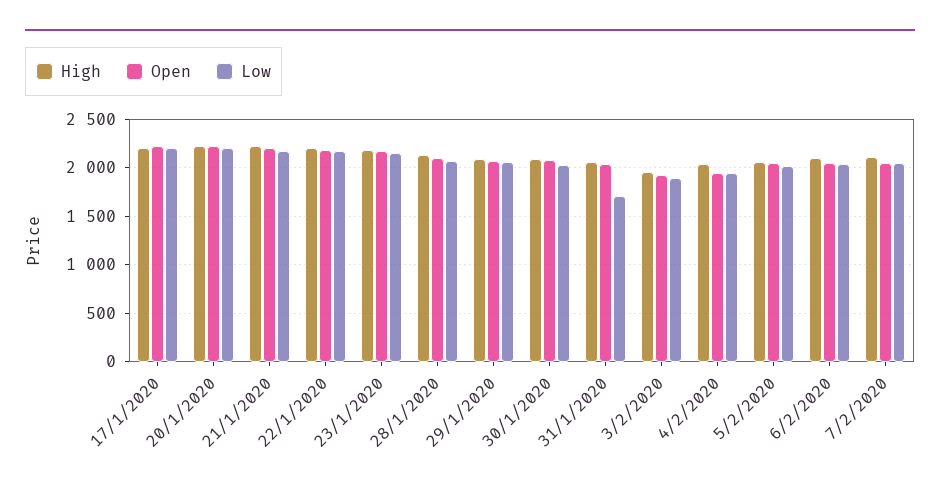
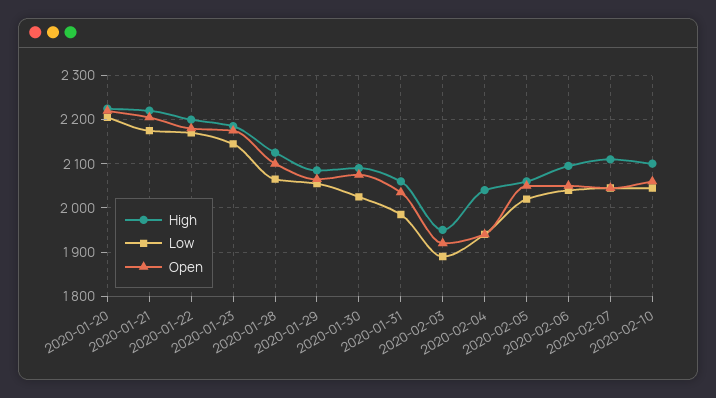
High, 17/1/2020: 2200 -> none
Open, 17/1/2020: 2200 -> none
Low, 17/1/2020: 2200 -> none
Low, 31/1/2020: 1700 -> 1980
High, 2020-02-10: none -> 2100
Low, 2020-02-10: none -> 2040
Open, 2020-02-10: none -> 2060

